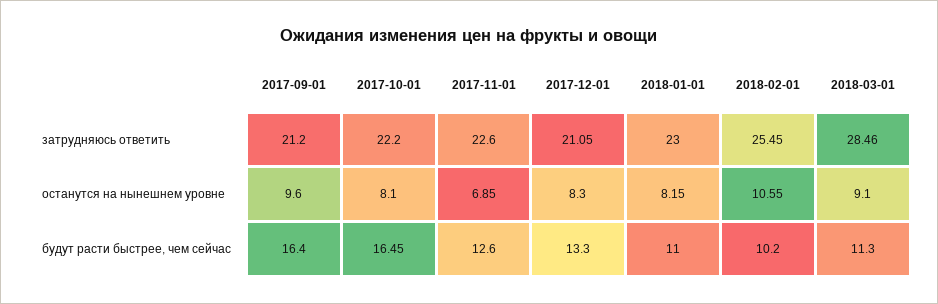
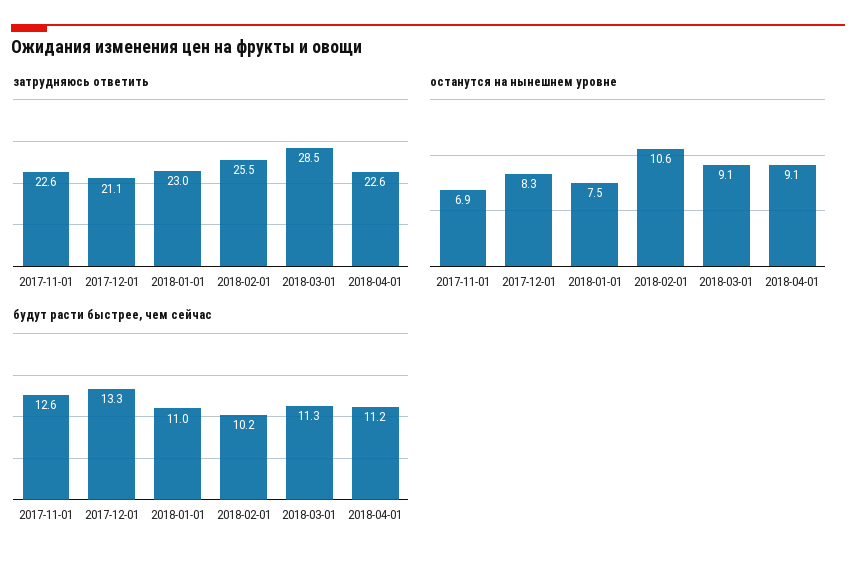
затрудняюсь ответить, 2017-09-01: 21.2 -> none
затрудняюсь ответить, 2017-10-01: 22.2 -> none
останутся на нынешнем уровне, 2017-09-01: 9.6 -> none
останутся на нынешнем уровне, 2017-10-01: 8.1 -> none
останутся на нынешнем уровне, 2018-01-01: 8.15 -> 7.5
будут расти быстрее, чем сейчас, 2017-09-01: 16.4 -> none
будут расти быстрее, чем сейчас, 2017-10-01: 16.45 -> none
затрудняюсь ответить, 2018-04-01: none -> 22.6
останутся на нынешнем уровне, 2018-04-01: none -> 9.1
будут расти быстрее, чем сейчас, 2018-04-01: none -> 11.2

